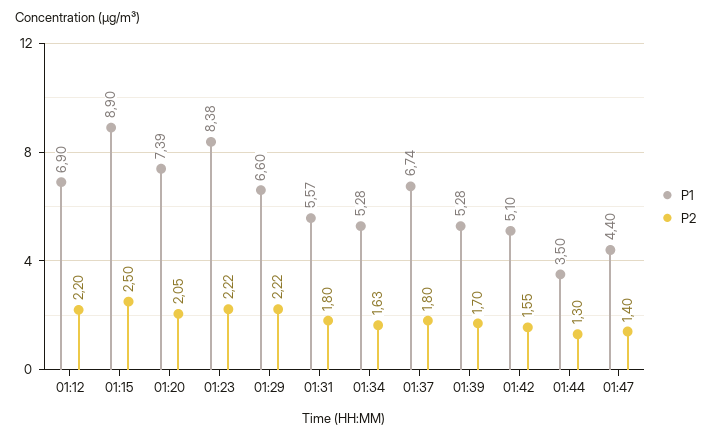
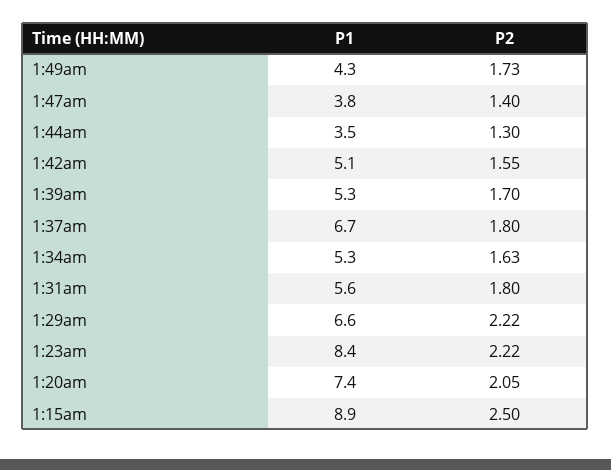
P1, 01:12: 6.9 -> none
P2, 01:12: 2.2 -> none
P1, 01:47: 4.4 -> 3.8
P1, 1:49am: none -> 4.3
P2, 1:49am: none -> 1.73

